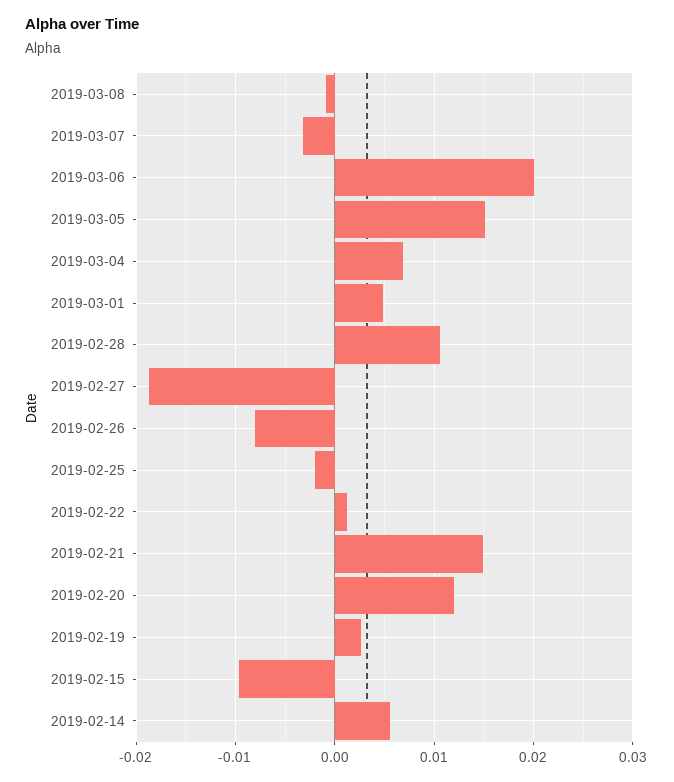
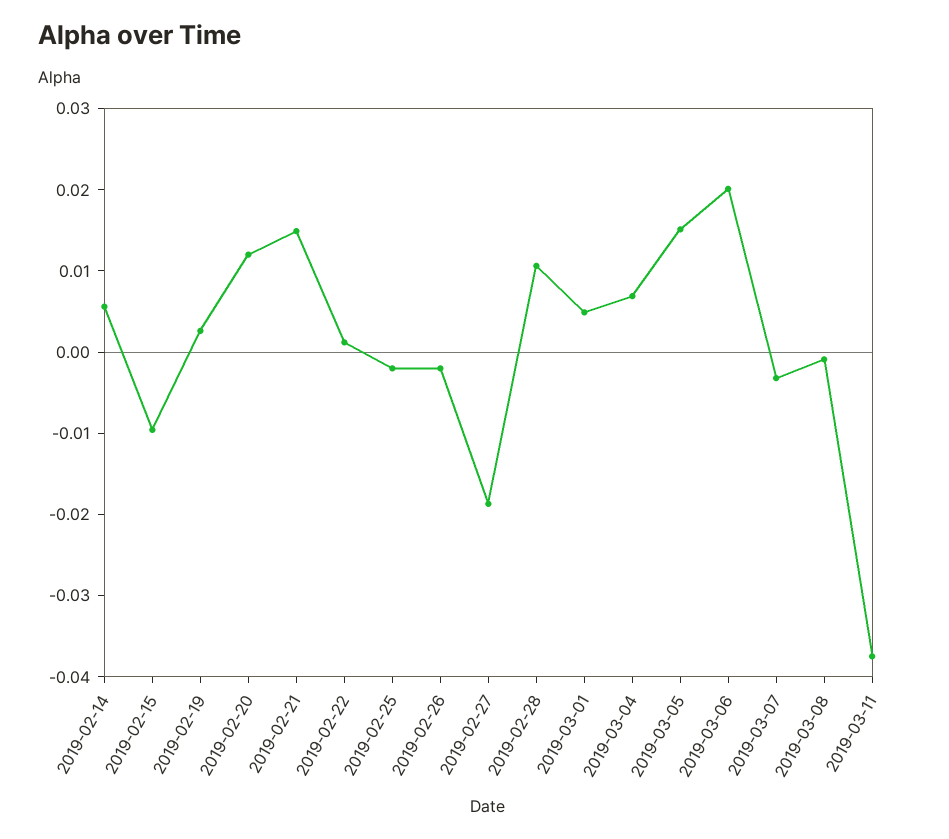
2019-02-26: -0.008 -> -0.002
2019-03-11: none -> -0.038

